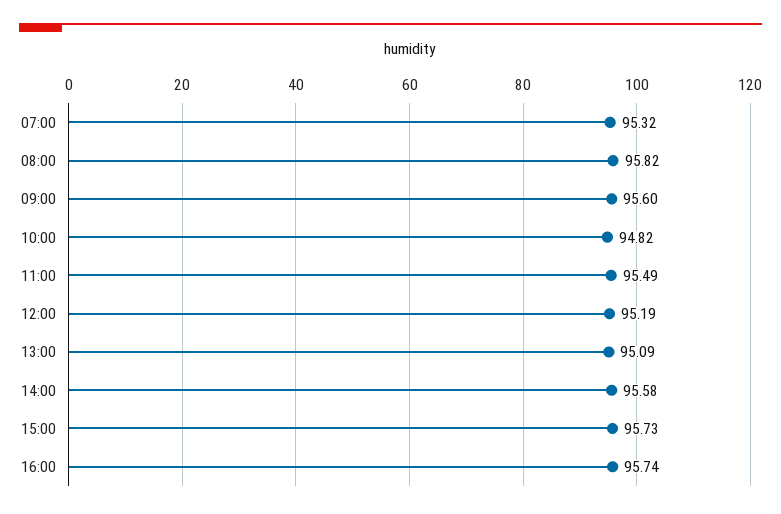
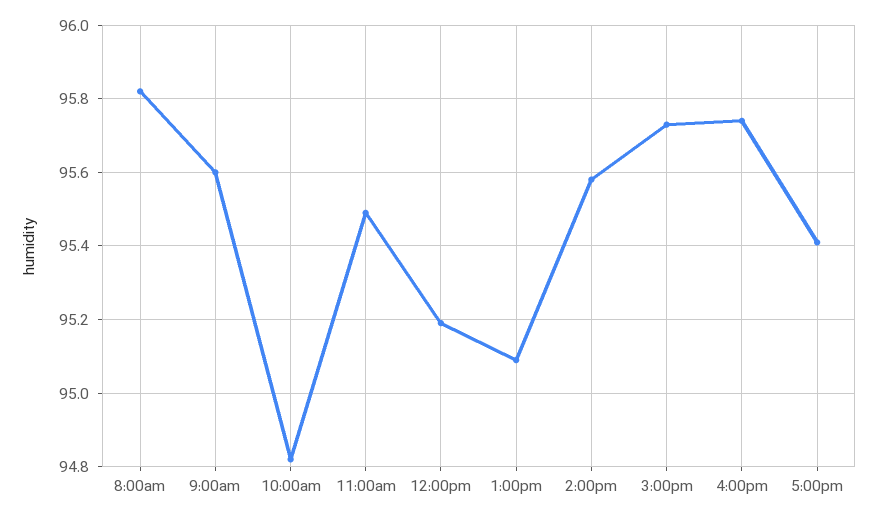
07:00: 95.32 -> none
5:00pm: none -> 95.4

